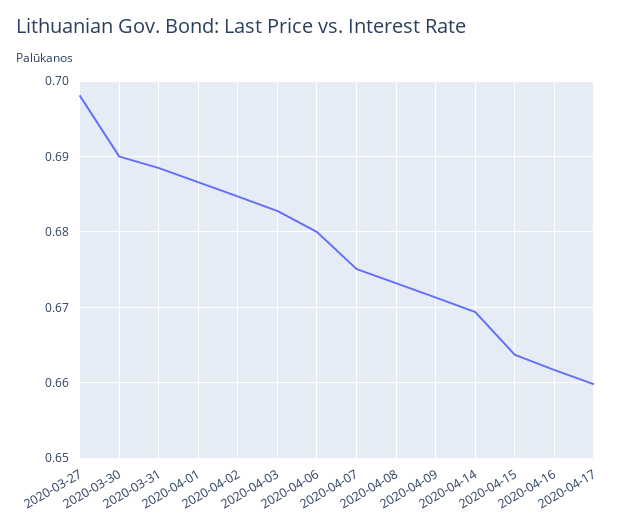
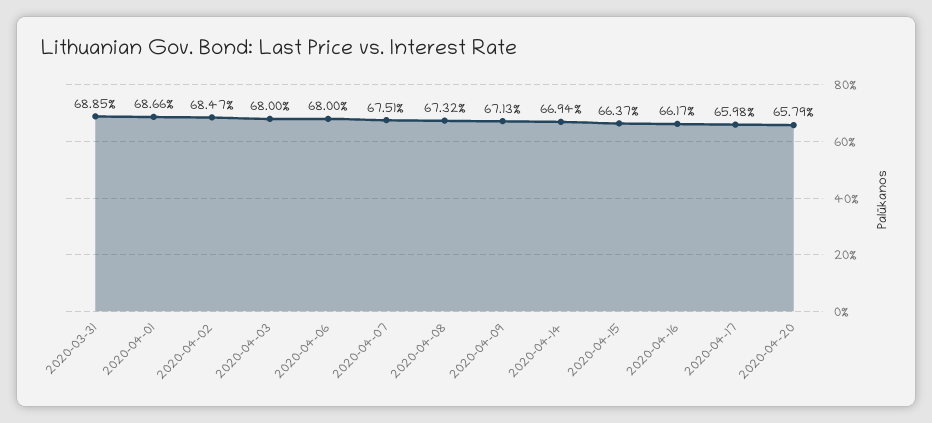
2020-03-27: 0.698 -> none
2020-03-30: 0.69 -> none
2020-04-03: 0.683 -> 0.68
2020-04-20: none -> 0.6579

